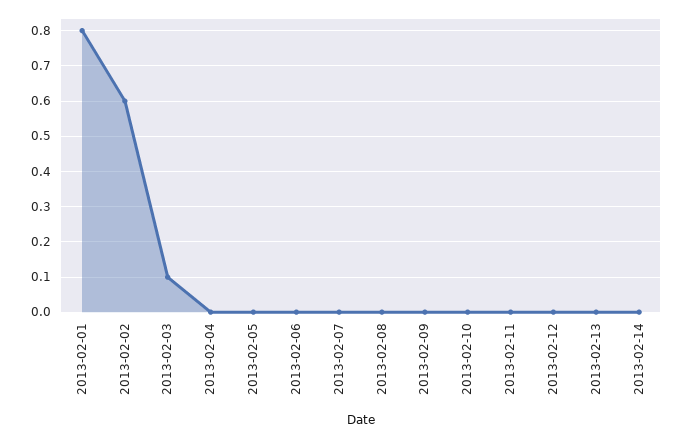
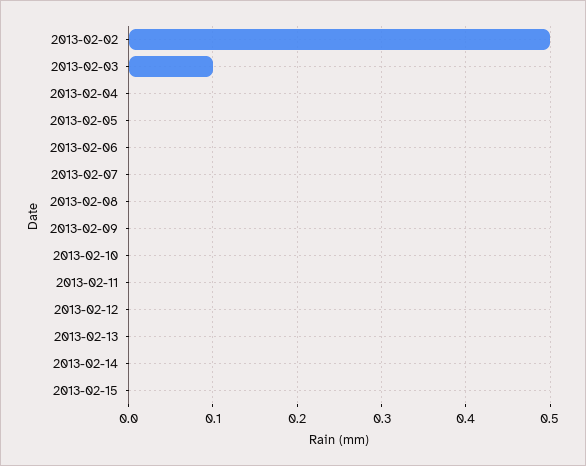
2013-02-01: 0.8 -> none
2013-02-02: 0.6 -> 0.5
2013-02-15: none -> 0

